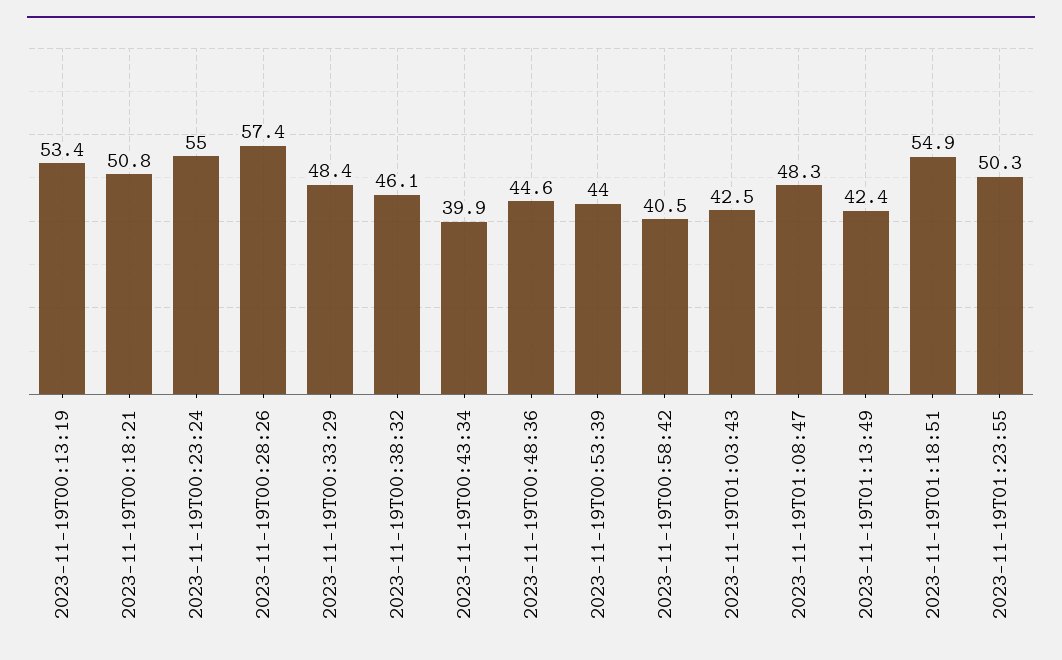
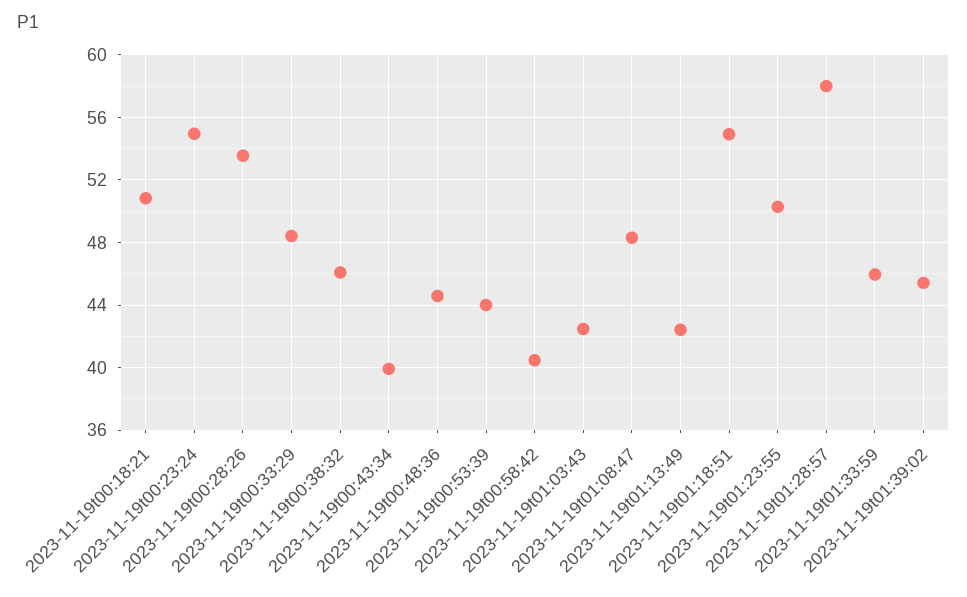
2023-11-19T00:13:19: 53.4 -> none
2023-11-19T00:28:26: 57.4 -> 53.5
2023-11-19t01:28:57: none -> 58
2023-11-19t01:33:59: none -> 46
2023-11-19t01:39:02: none -> 45.5

